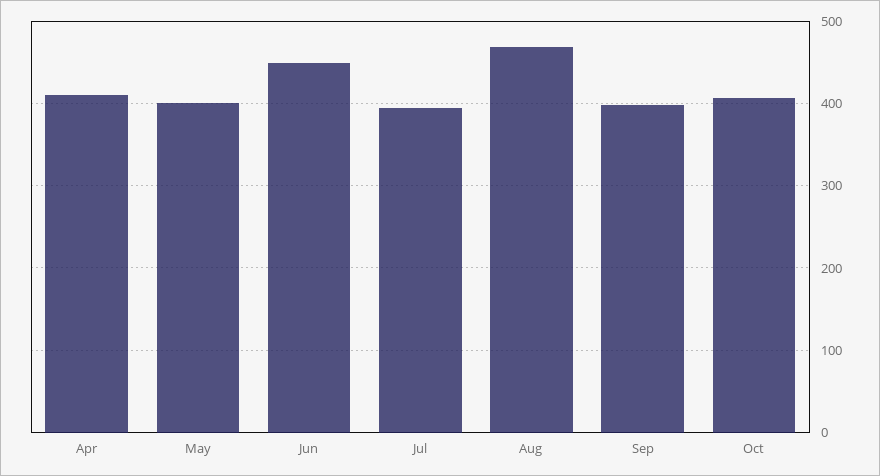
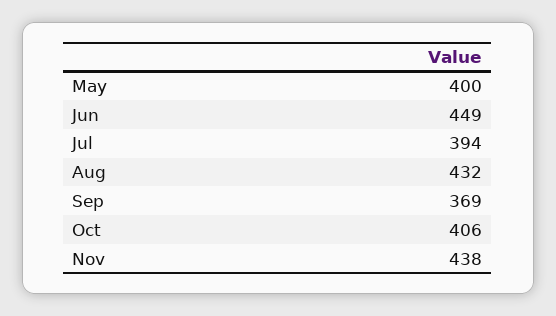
Apr: 410 -> none
Aug: 470 -> 432
Sep: 400 -> 369
Nov: none -> 438

